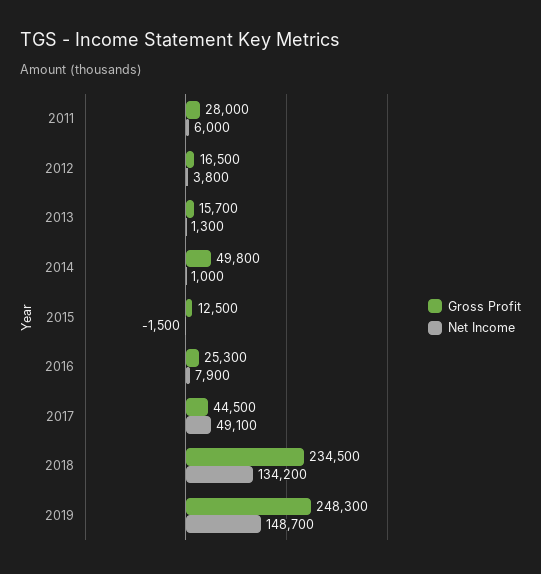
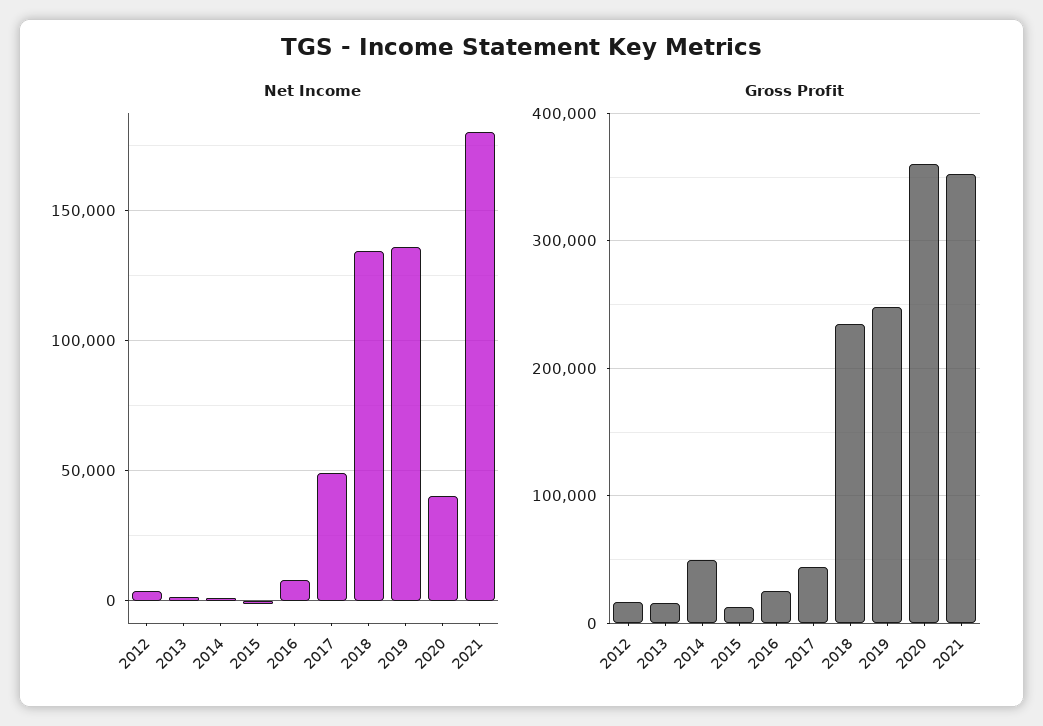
Gross Profit, 2011: 28000 -> none
Net Income, 2011: 6000 -> none
Net Income, 2019: 148700 -> 135000
Net Income, 2020: none -> 40000
Net Income, 2021: none -> 180000
Gross Profit, 2020: none -> 360000
Gross Profit, 2021: none -> 350000

